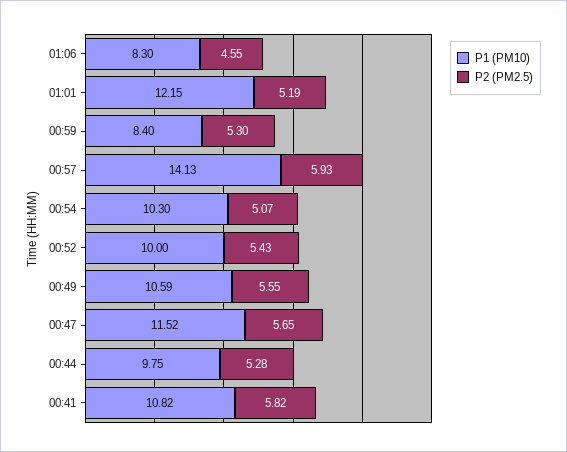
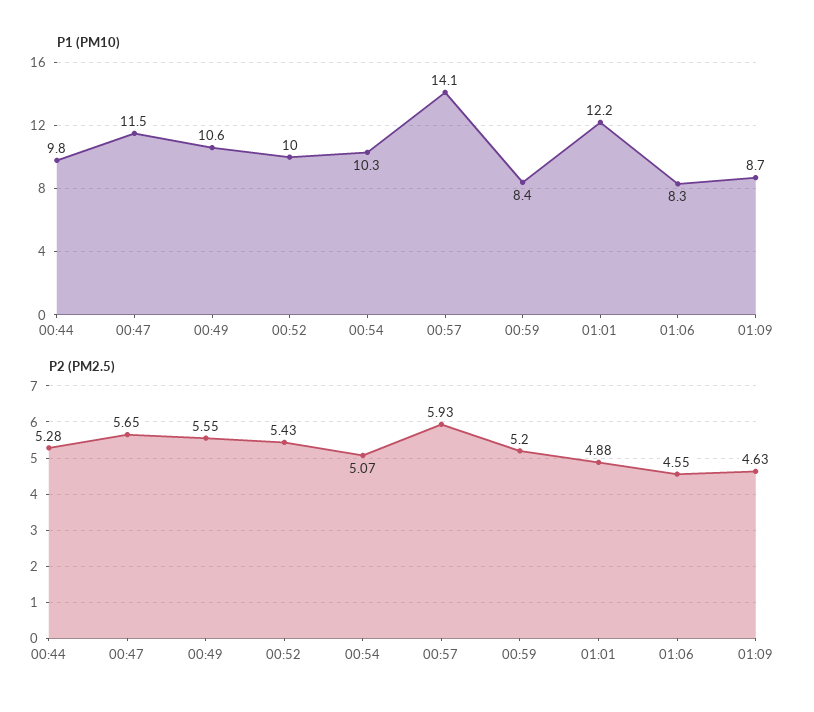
P2 (PM2.5), 01:01: 5.19 -> 4.88
P2 (PM2.5), 00:59: 5.3 -> 5.2
P1 (PM10), 00:41: 10.82 -> none
P2 (PM2.5), 00:41: 5.82 -> none
P1 (PM10), 01:09: none -> 8.7
P2 (PM2.5), 01:09: none -> 4.63

